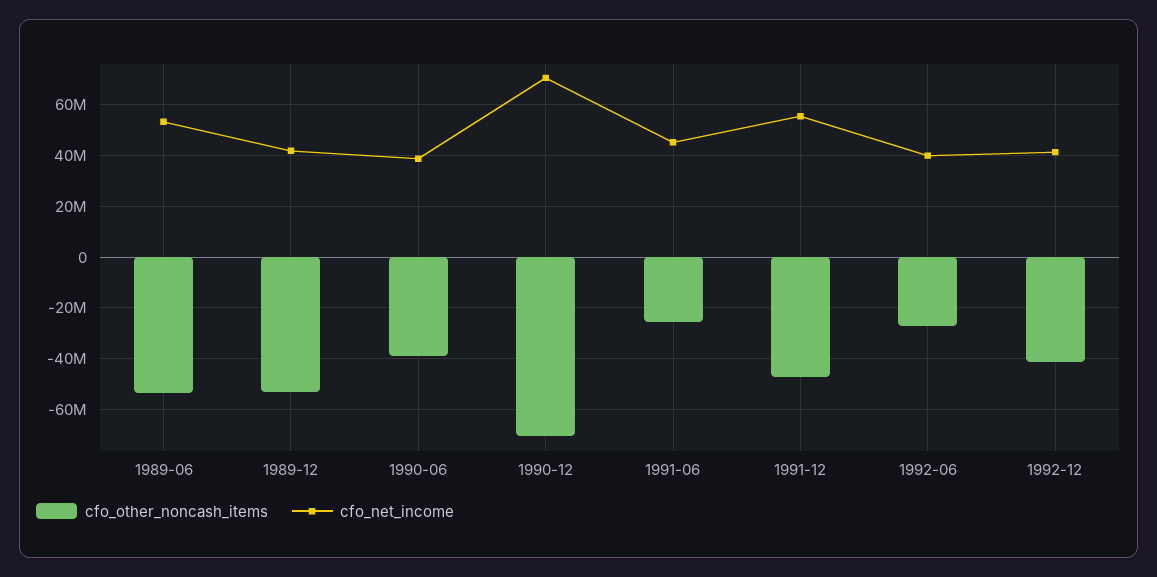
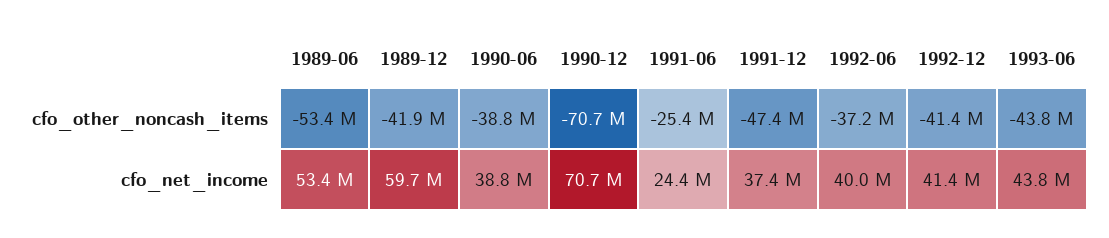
cfo_other_noncash_items, 1989-12: -52500000 -> -41900000
cfo_net_income, 1989-12: 42500000 -> 59700000
cfo_net_income, 1991-06: 45000000 -> 24400000
cfo_net_income, 1991-12: 55000000 -> 37400000
cfo_other_noncash_items, 1992-06: -27500000 -> -37200000
cfo_other_noncash_items, 1993-06: none -> -43800000
cfo_net_income, 1993-06: none -> 43800000

